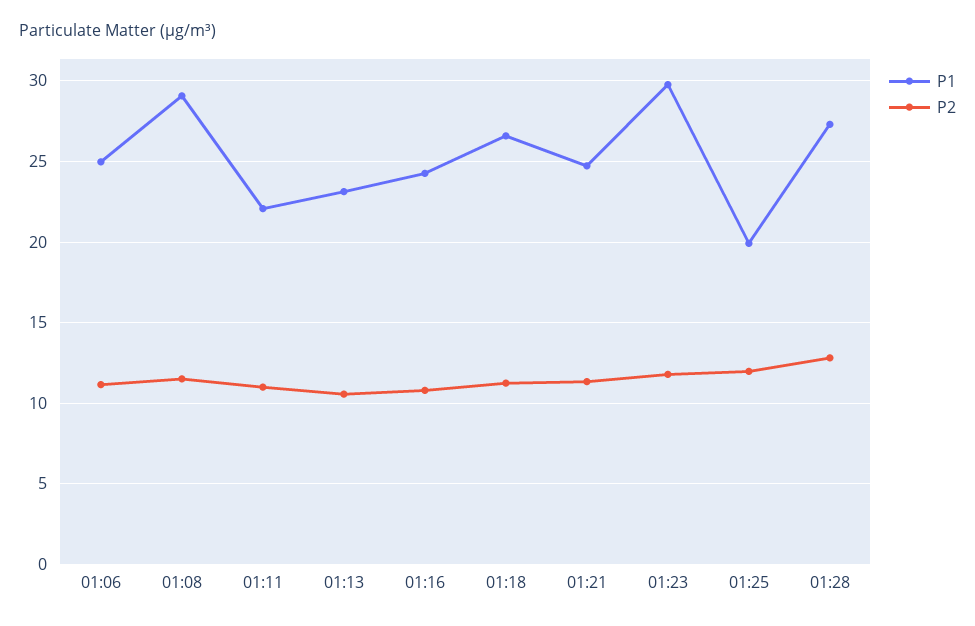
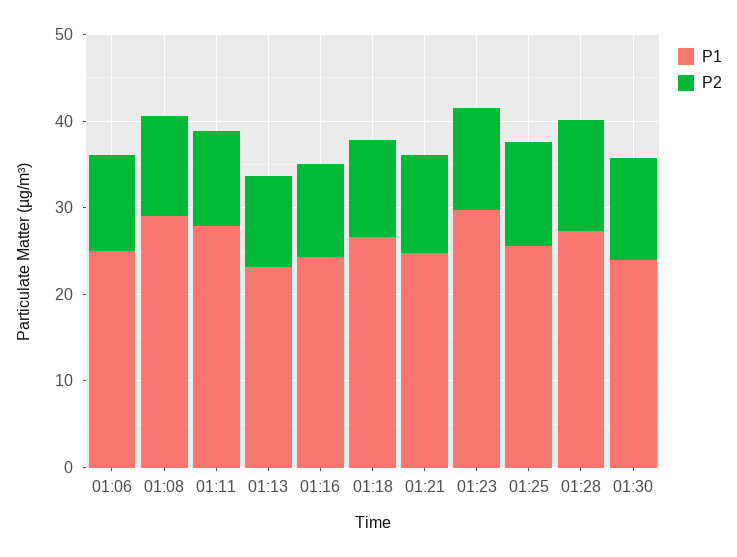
P1, 01:11: 22 -> 28
P1, 01:25: 20 -> 26
P1, 01:30: none -> 24
P2, 01:30: none -> 12

